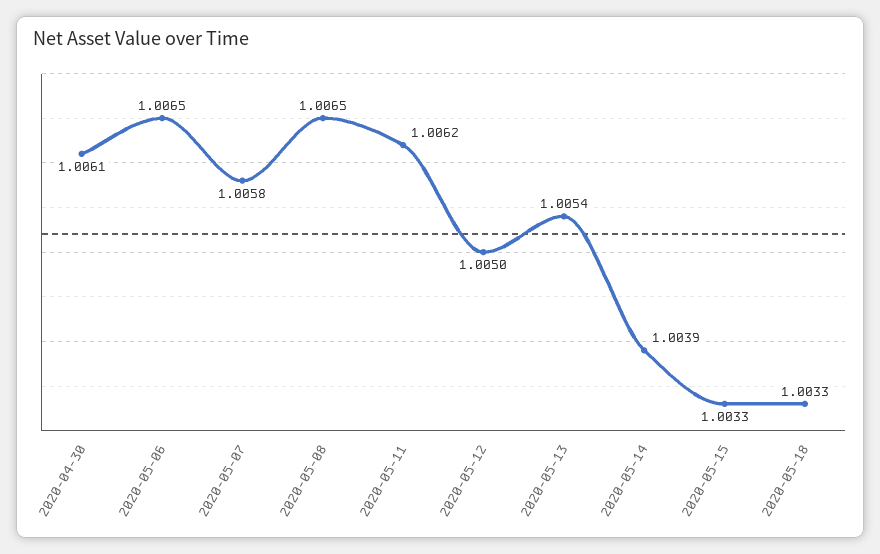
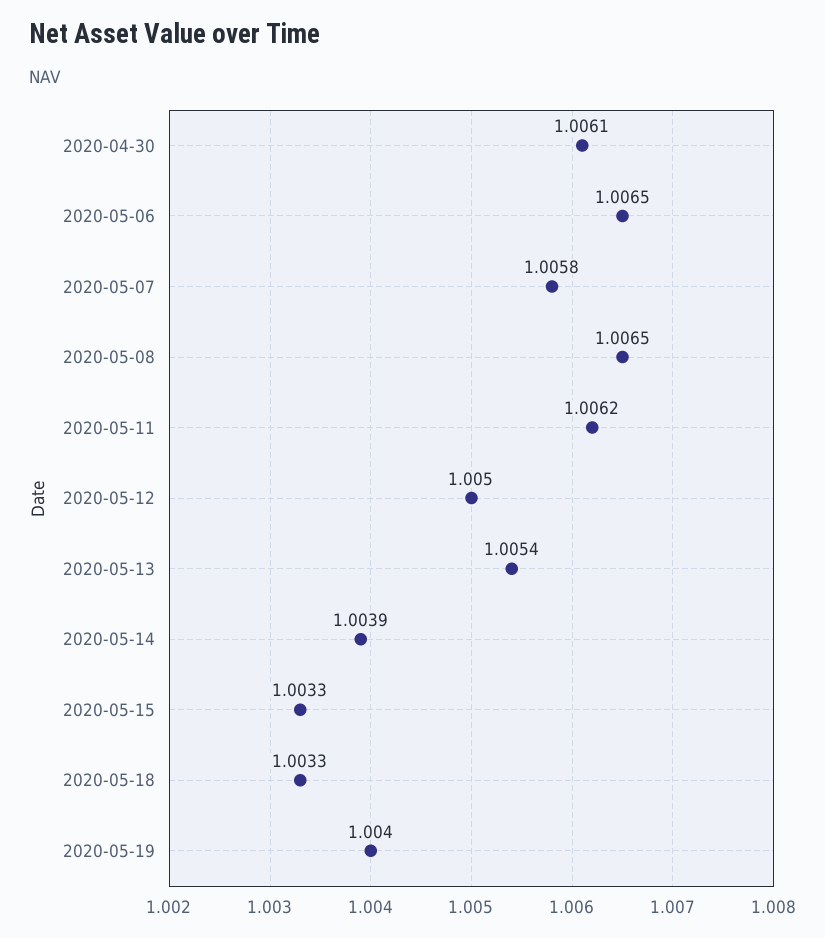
2020-05-19: none -> 1.004

